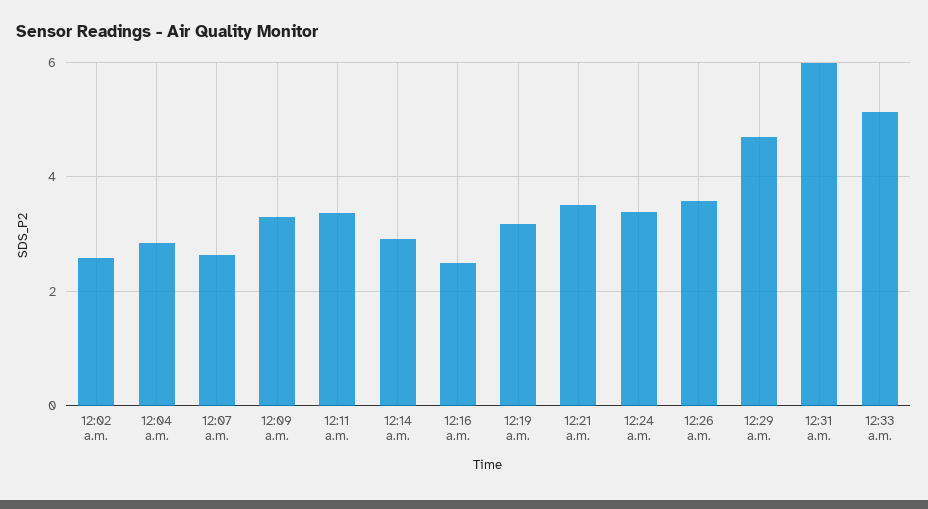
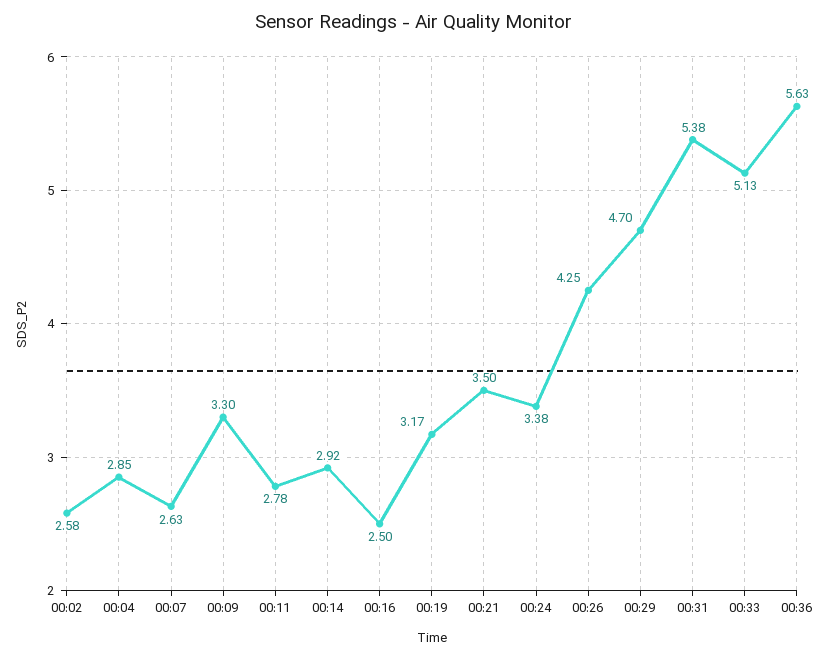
12:11 a.m.: 3.4 -> 2.78
12:26 a.m.: 3.6 -> 4.25
12:31 a.m.: 6 -> 5.38
00:36: none -> 5.63

